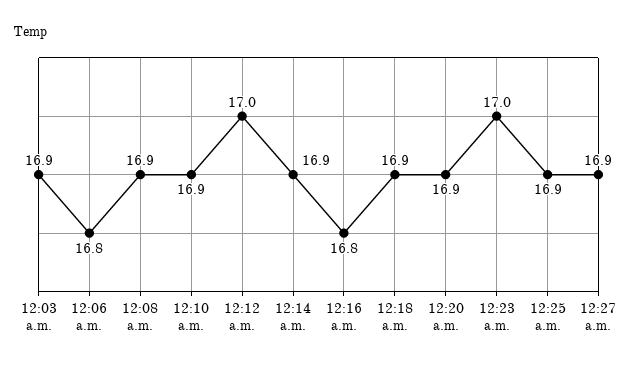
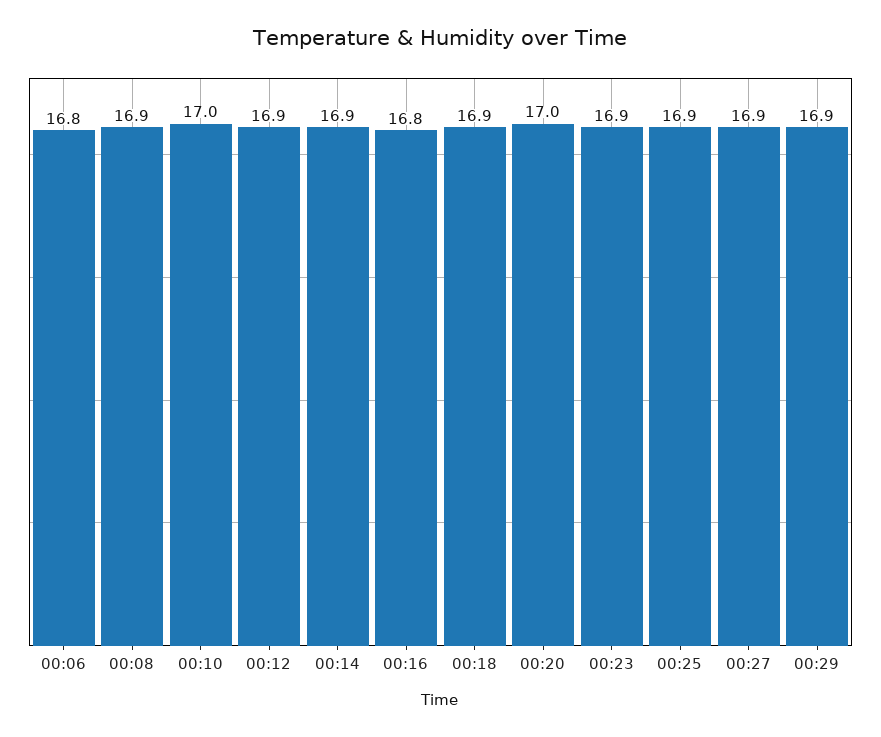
12:03 a.m.: 16.9 -> none
12:10 a.m.: 16.9 -> 17
12:12 a.m.: 17 -> 16.9
12:20 a.m.: 16.9 -> 17
12:23 a.m.: 17 -> 16.9
00:29: none -> 16.9

